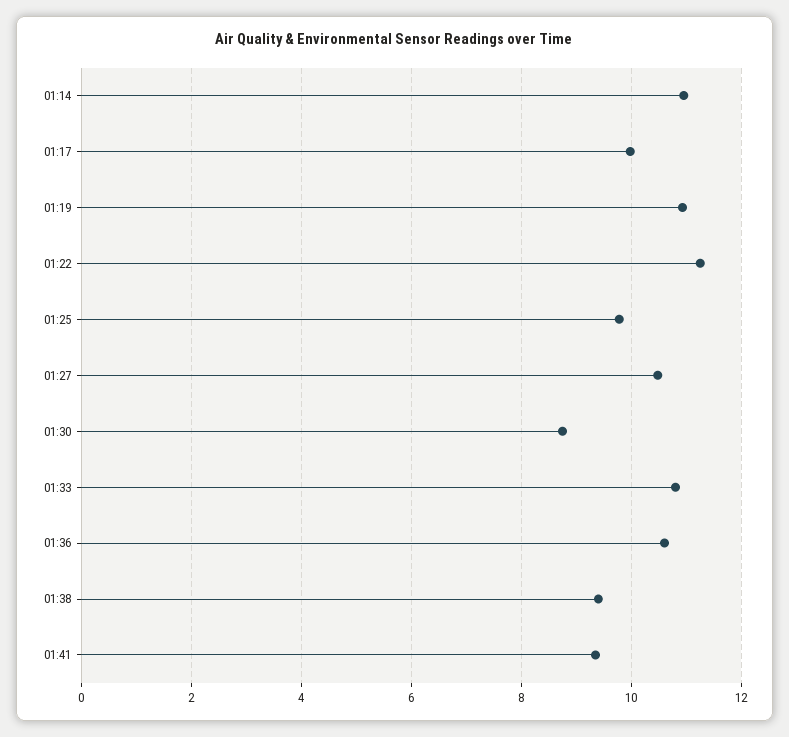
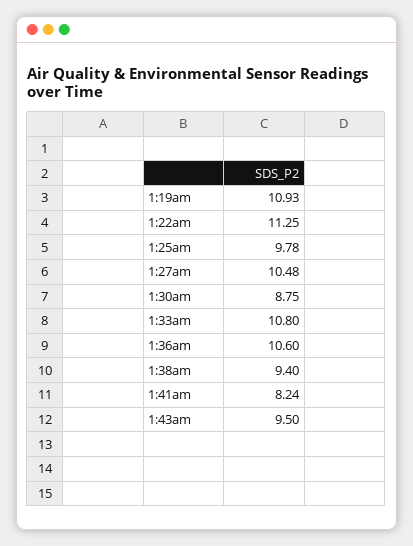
01:14: 11 -> none
01:17: 10 -> none
01:41: 9.4 -> 8.24
1:43am: none -> 9.5

